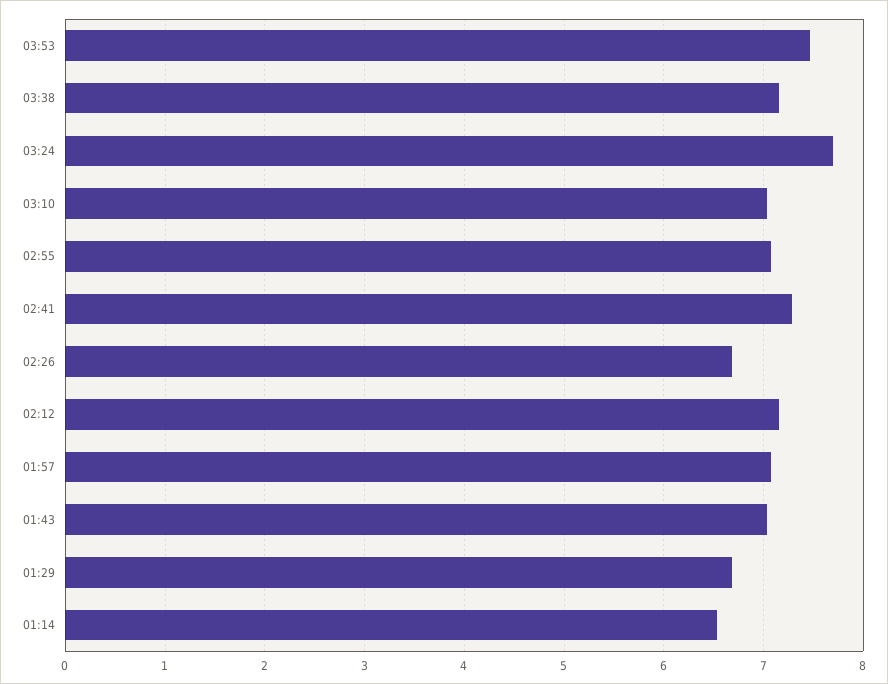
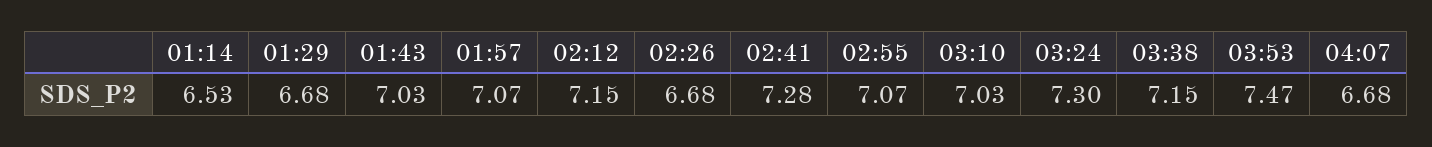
03:24: 7.7 -> 7.3
04:07: none -> 6.68

